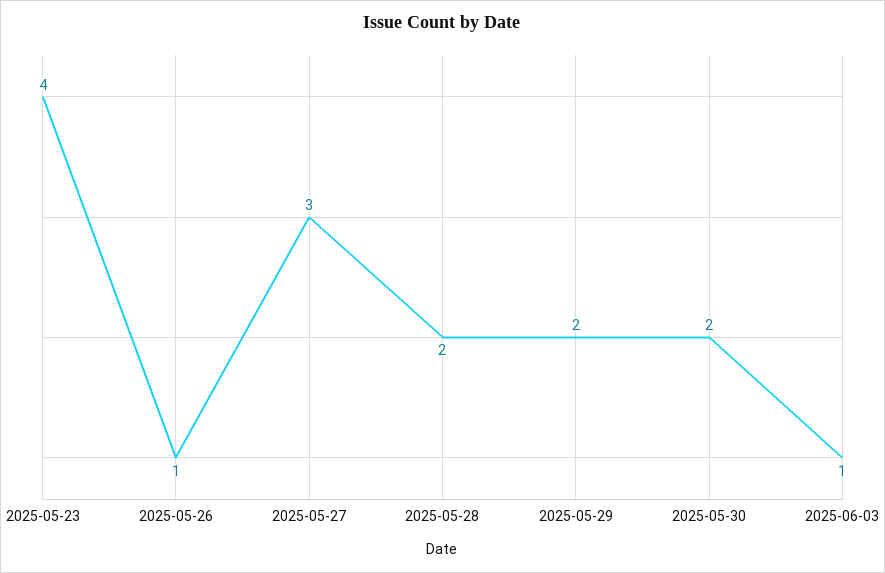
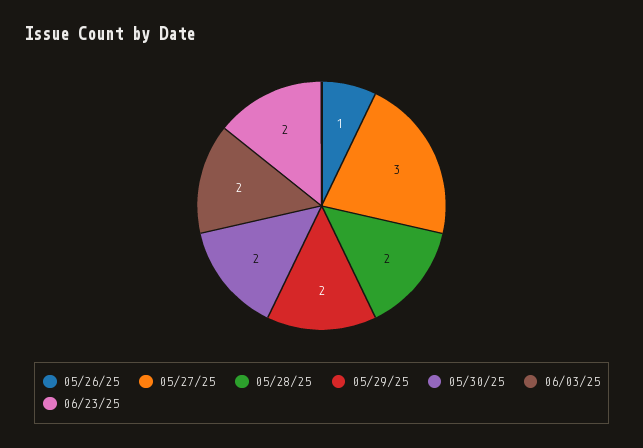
2025-05-23: 4 -> none
2025-06-03: 1 -> 2
06/23/25: none -> 2

